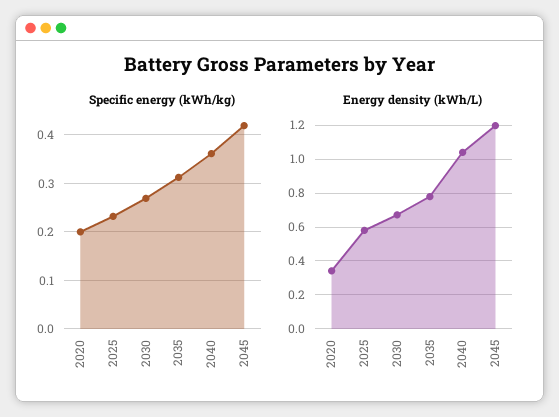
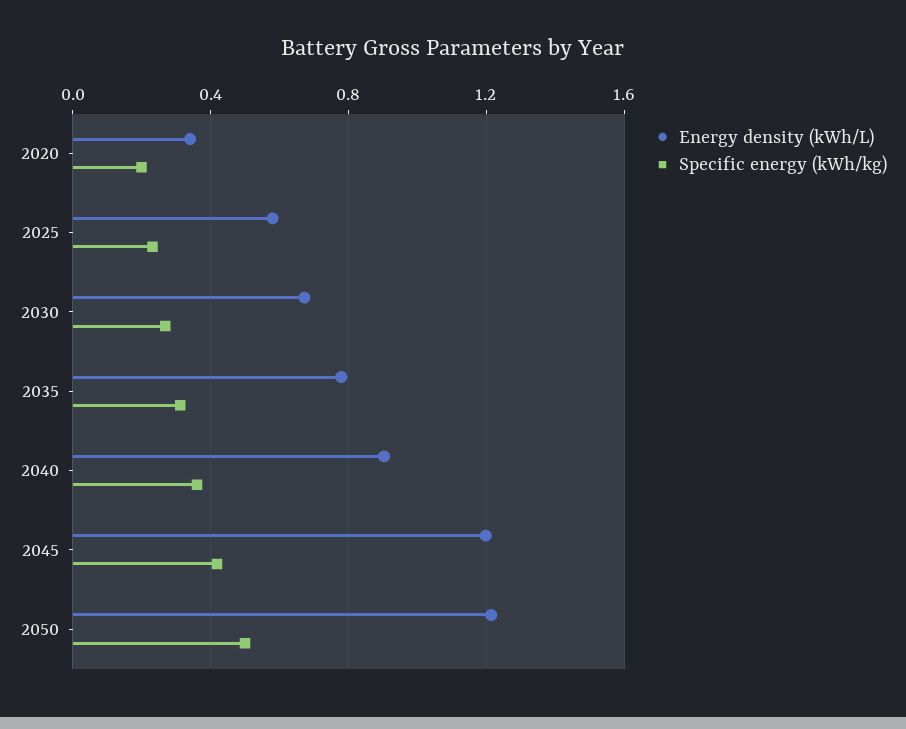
Energy density (kWh/L), 2040: 1.05 -> 0.9
Energy density (kWh/L), 2050: none -> 1.2
Specific energy (kWh/kg), 2050: none -> 0.5

